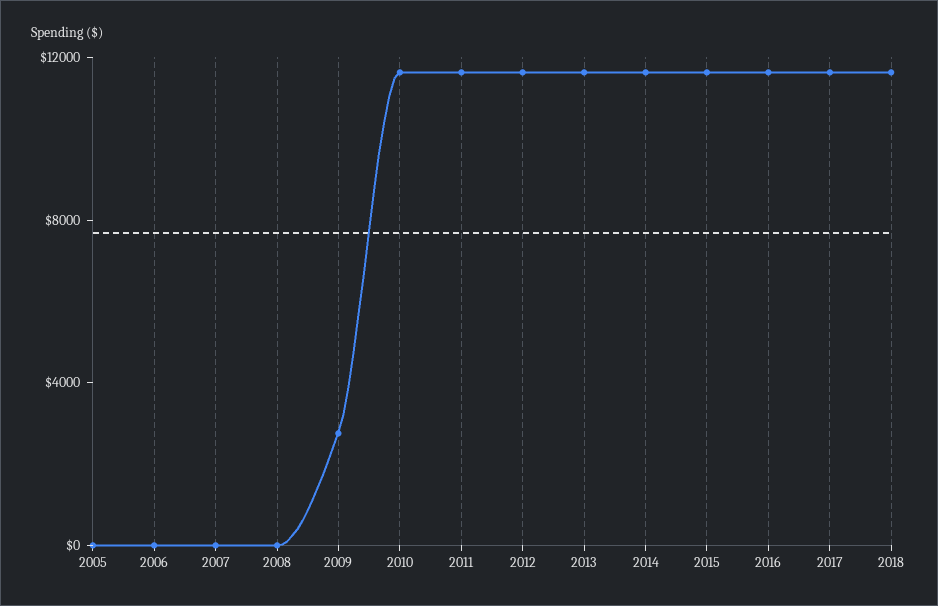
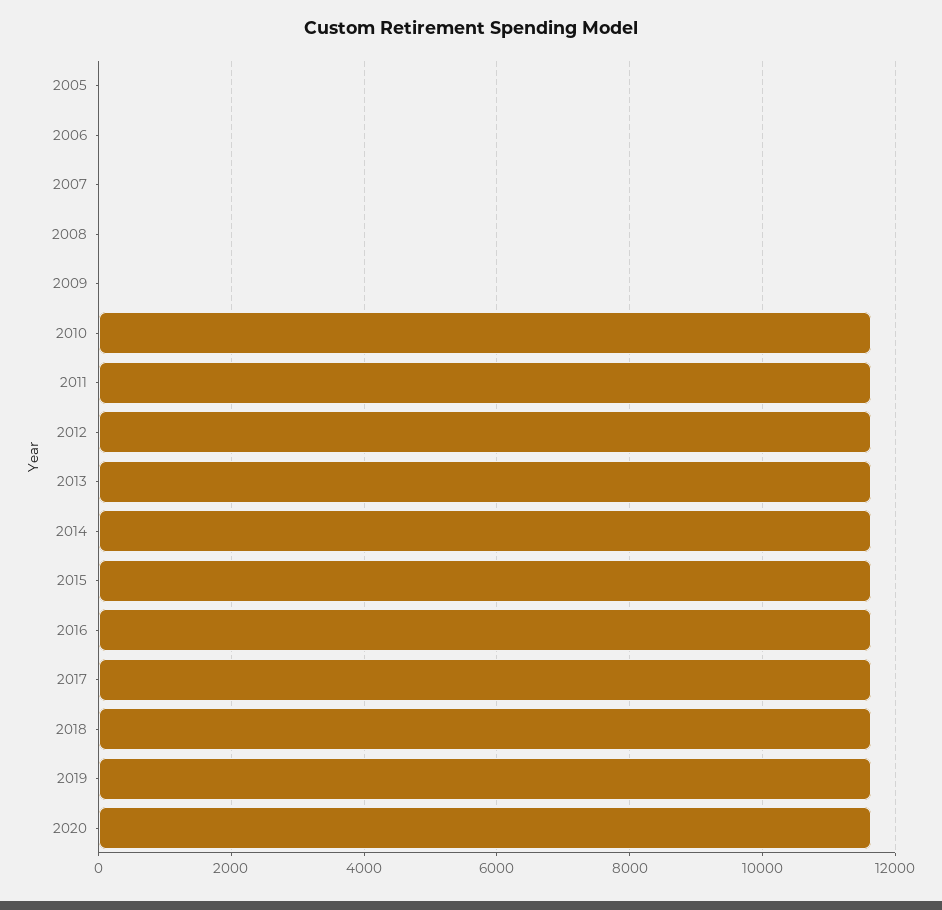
2009: 3000 -> 0
2019: none -> 11600
2020: none -> 11600

